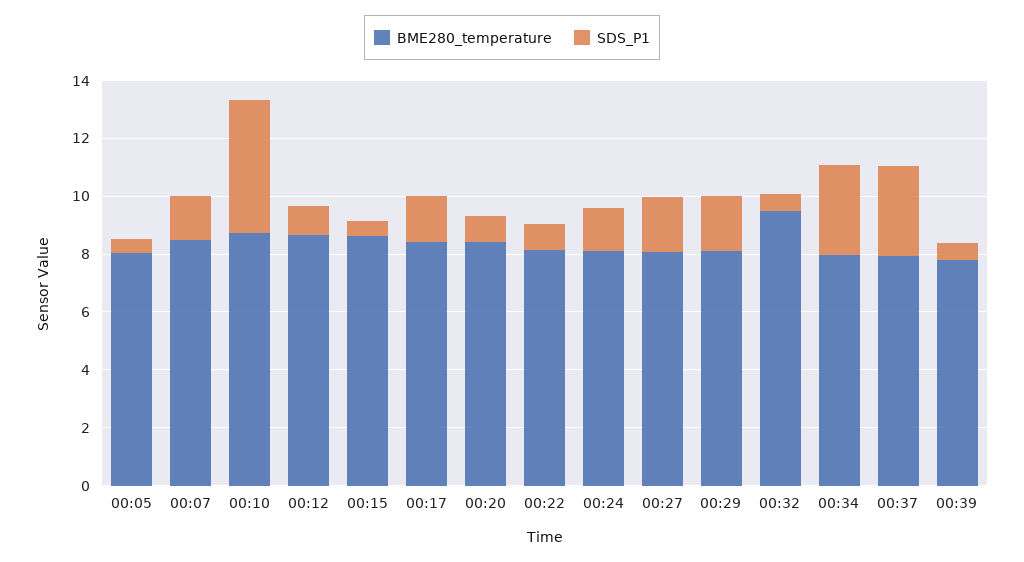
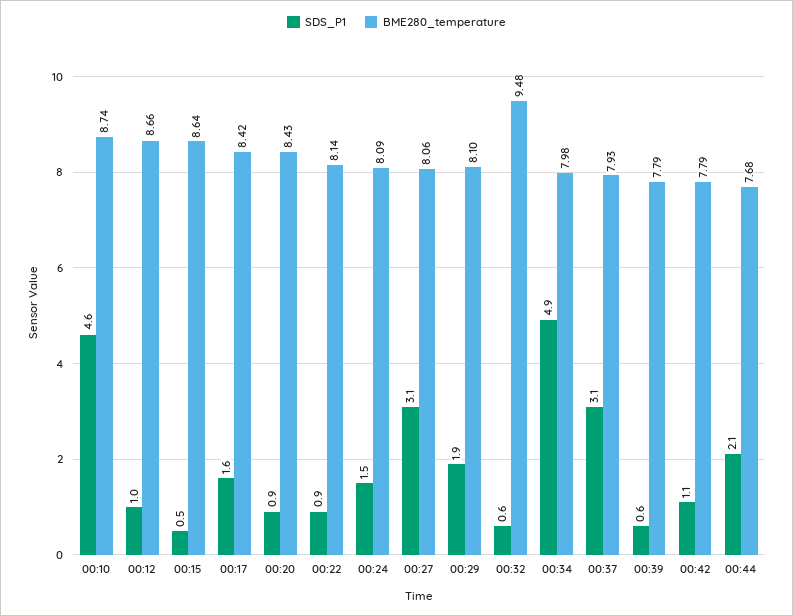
BME280_temperature, 00:05: 8 -> none
SDS_P1, 00:05: 0.5 -> none
BME280_temperature, 00:07: 8.5 -> none
SDS_P1, 00:07: 1.5 -> none
SDS_P1, 00:27: 2 -> 3.1
SDS_P1, 00:34: 3 -> 4.9
SDS_P1, 00:42: none -> 1.1
BME280_temperature, 00:42: none -> 7.79
SDS_P1, 00:44: none -> 2.1
BME280_temperature, 00:44: none -> 7.68

